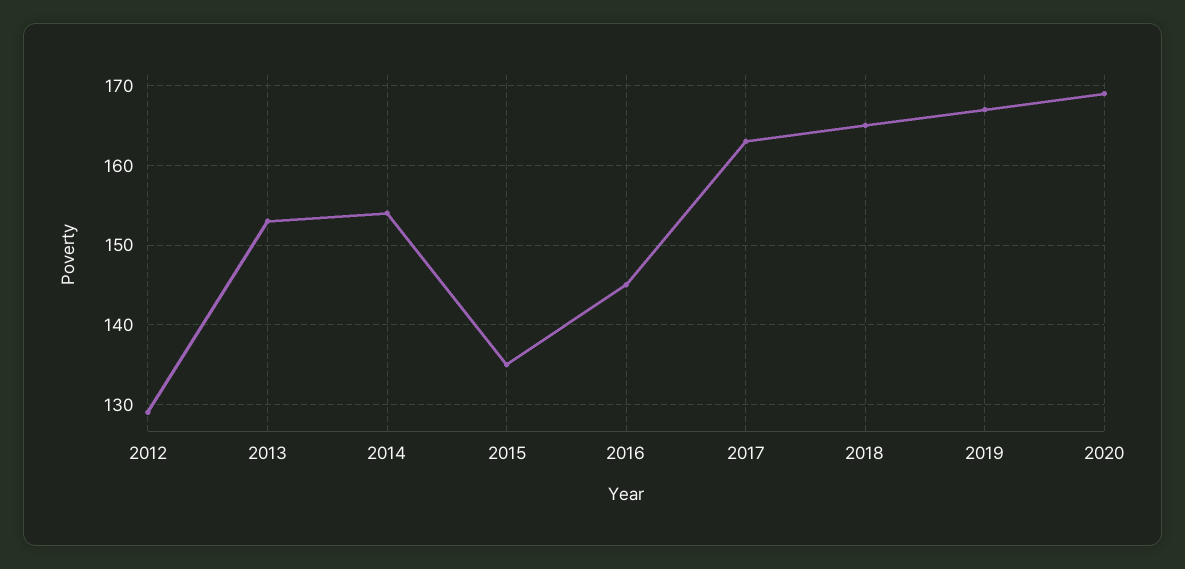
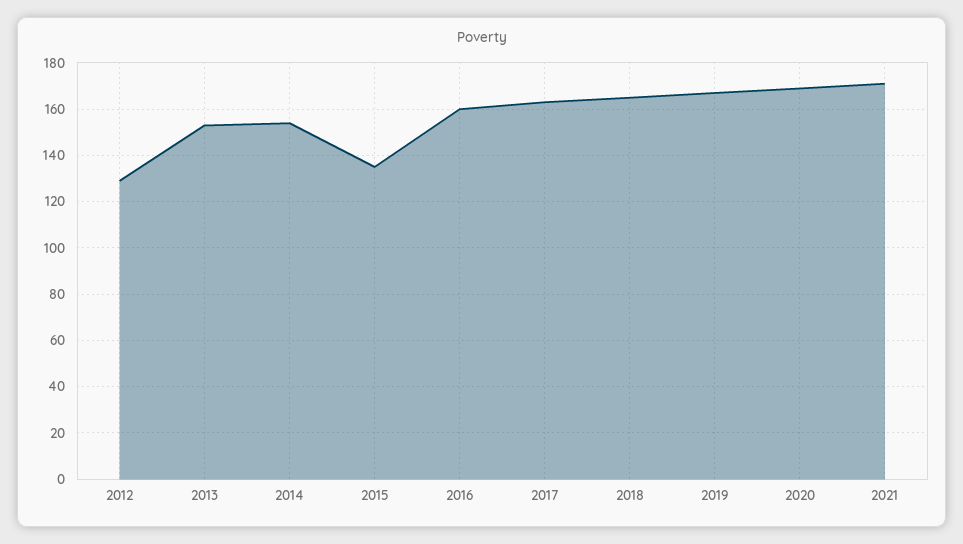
2016: 145 -> 160
2021: none -> 170

